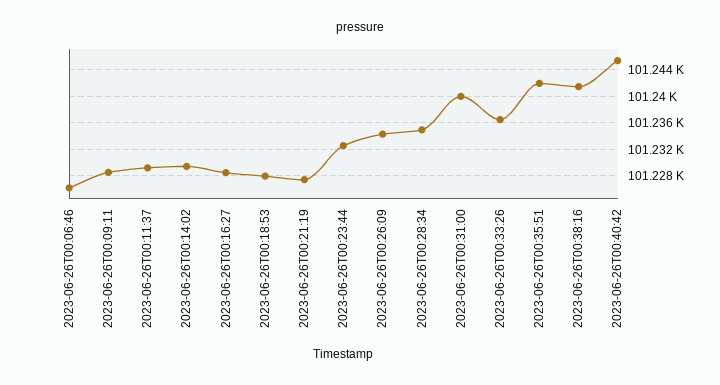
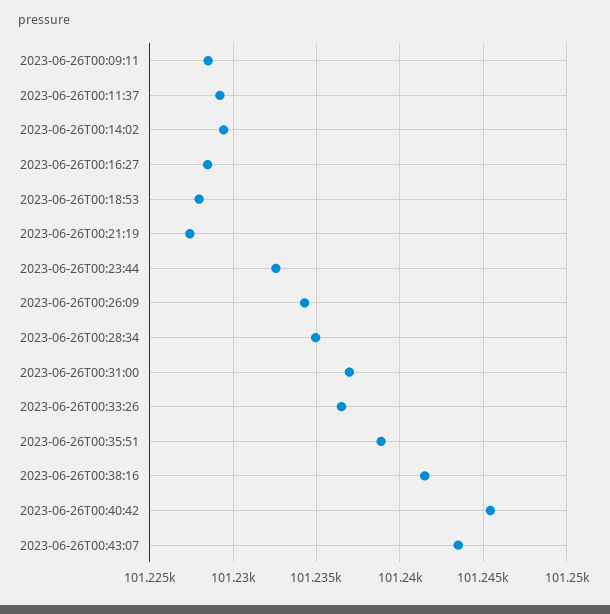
2023-06-26T00:06:46: 101226 -> none
2023-06-26T00:31:00: 101240 -> 101237
2023-06-26T00:35:51: 101242 -> 101239
2023-06-26T00:43:07: none -> 101243.5

